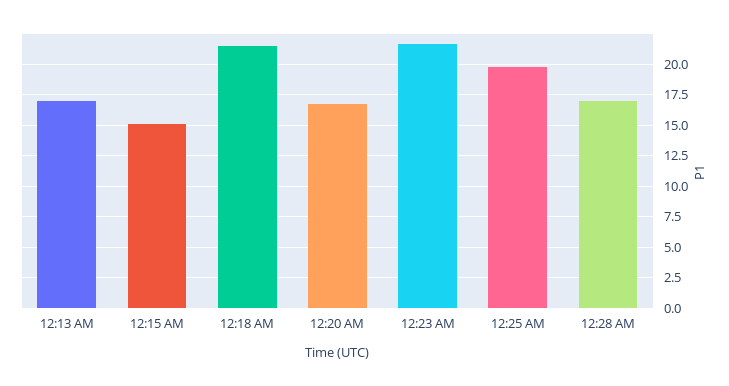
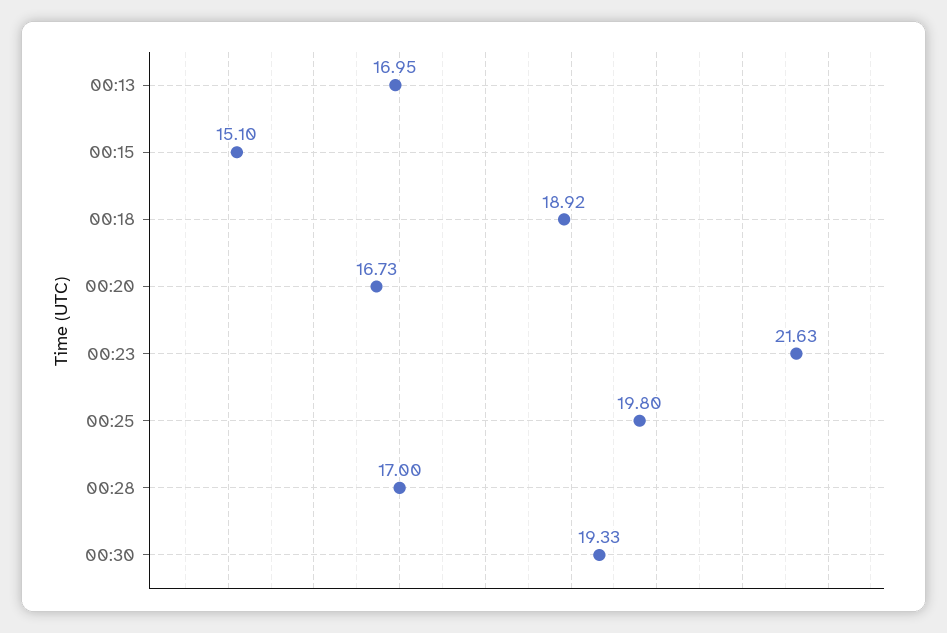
12:18 AM: 21.5 -> 18.92
00:30: none -> 19.33

